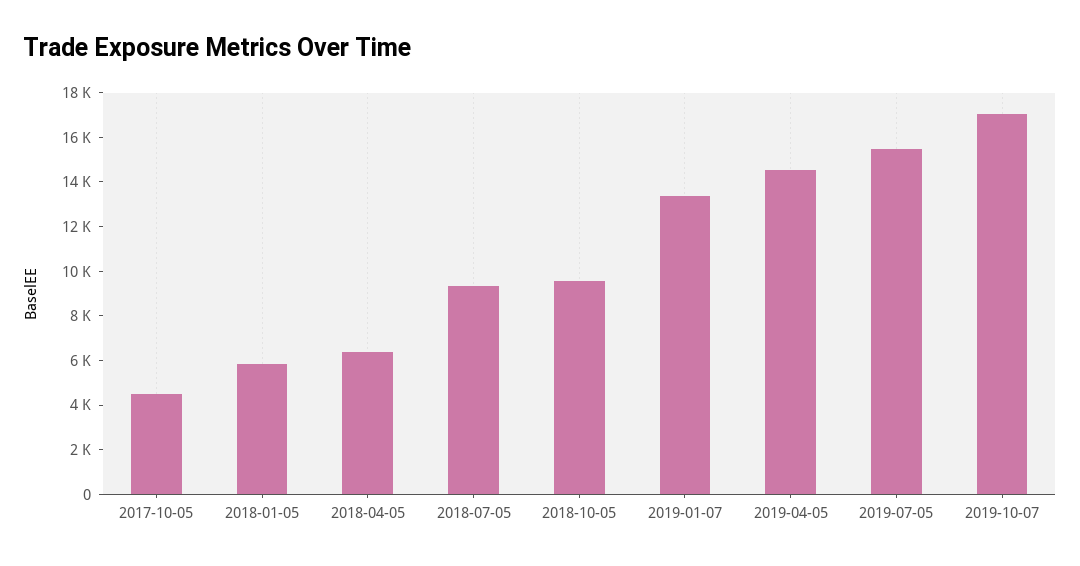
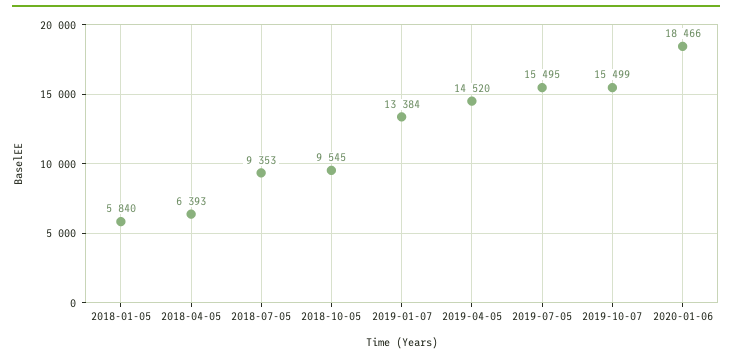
2017-10-05: 4500 -> none
2019-10-07: 17000 -> 15499
2020-01-06: none -> 18466

